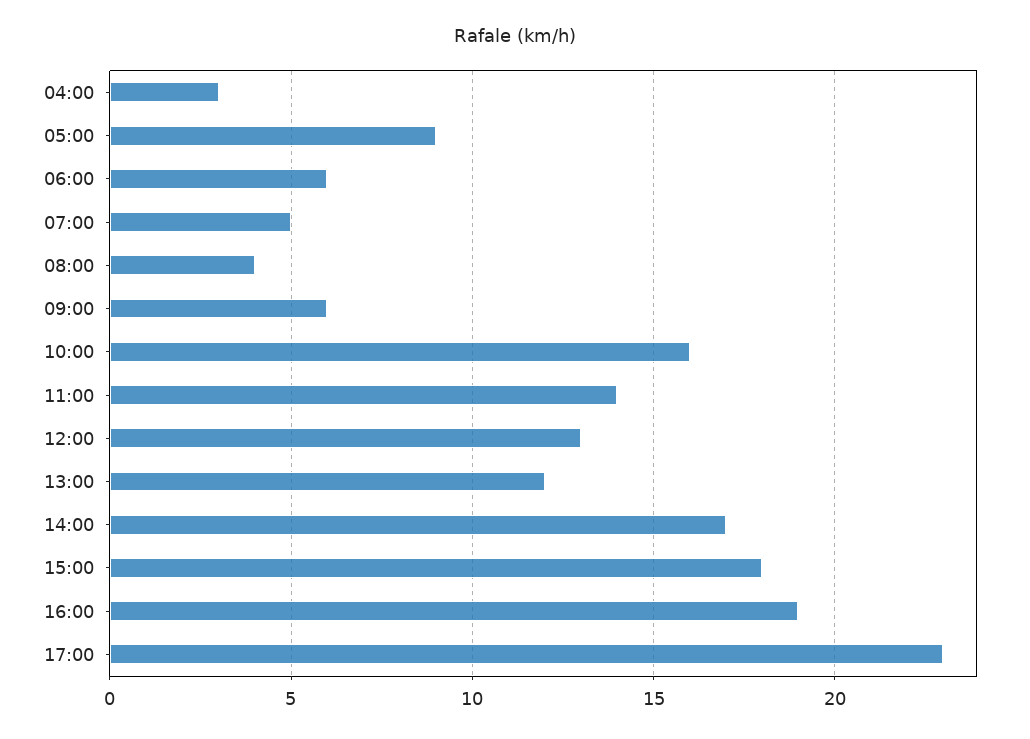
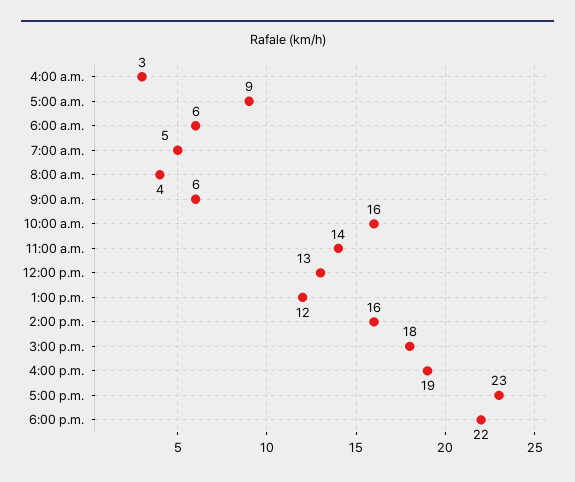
14:00: 17 -> 16
6:00 p.m.: none -> 22

